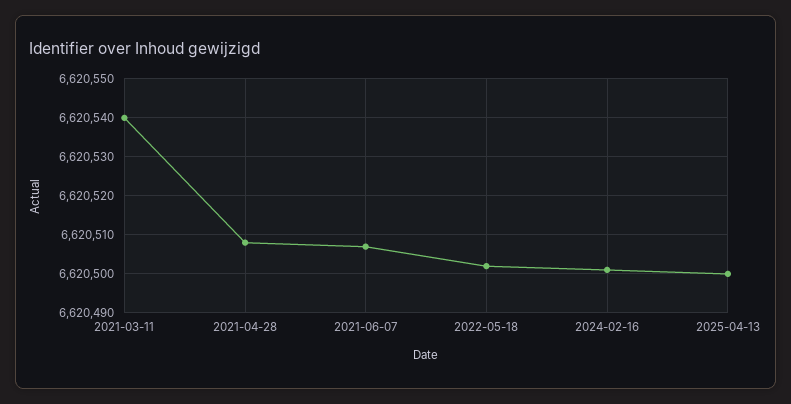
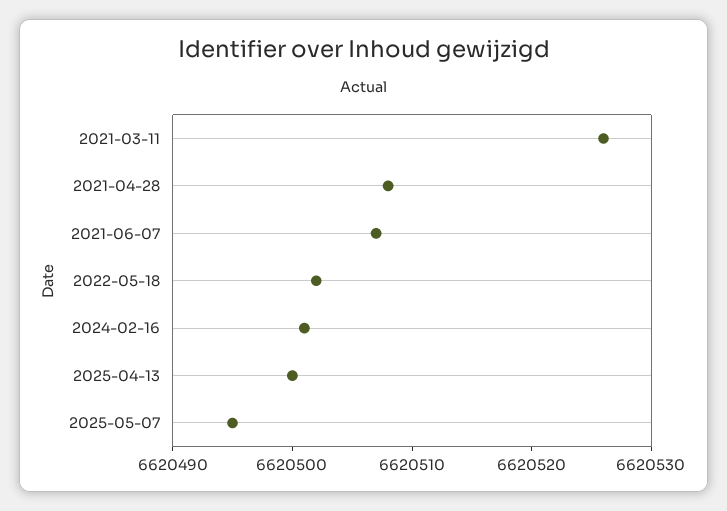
2021-03-11: 6620540 -> 6620526
2025-05-07: none -> 6620495

